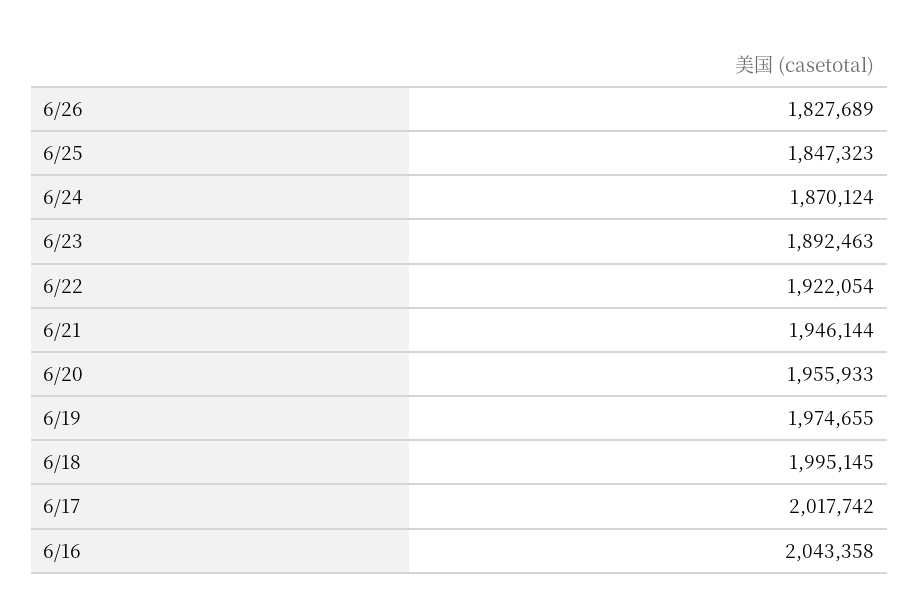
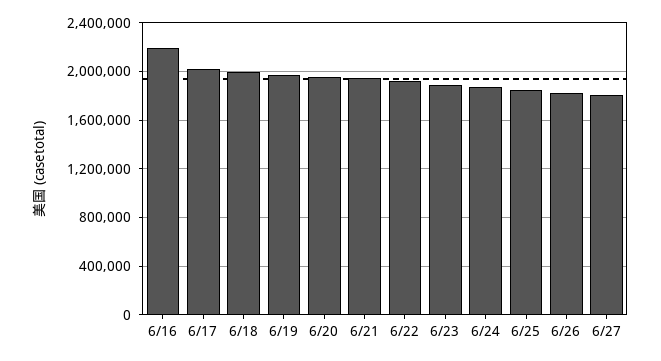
6/16: 2043358 -> 2200000
6/27: none -> 1800000

